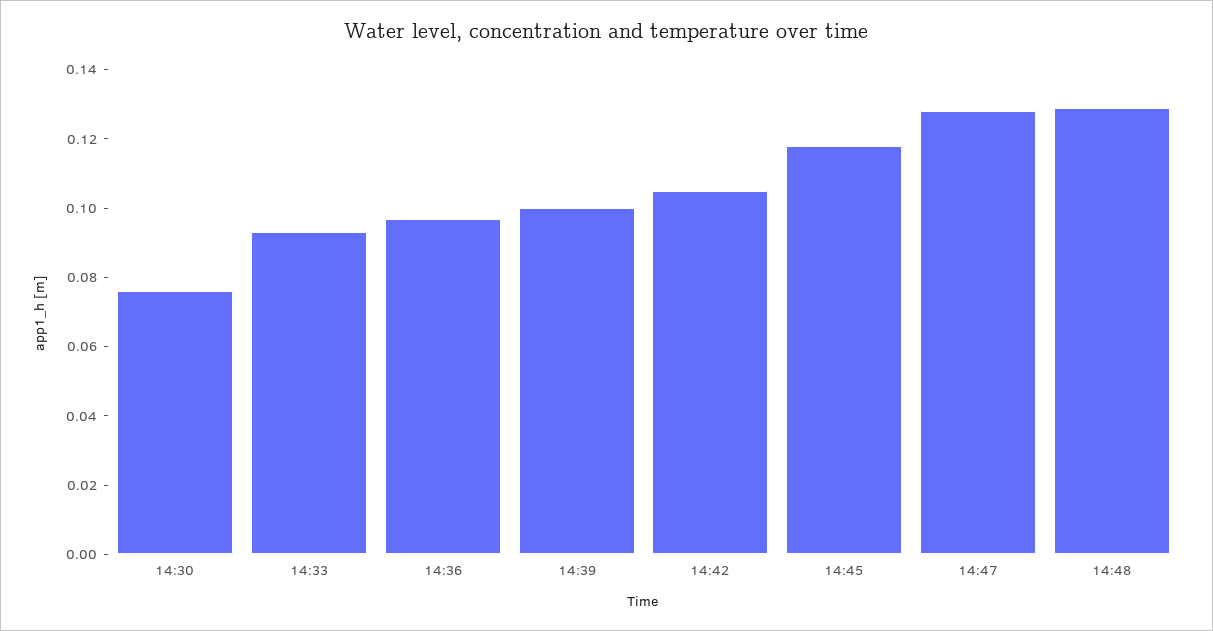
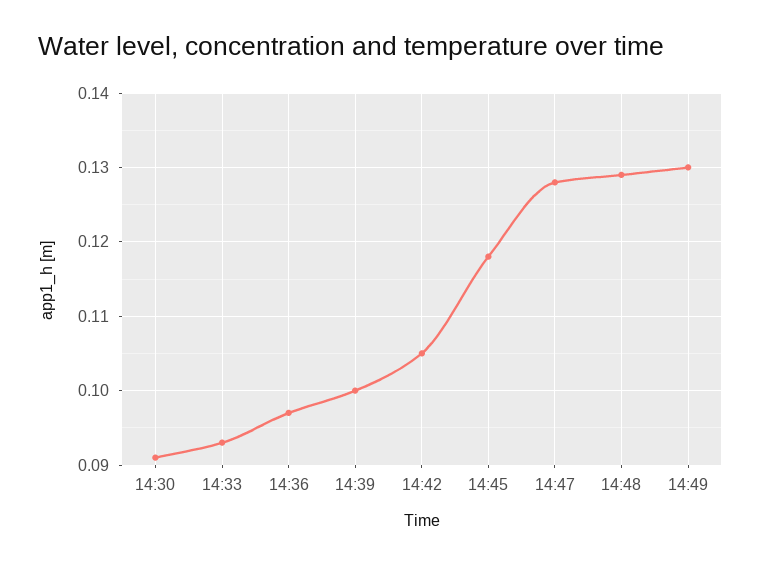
14:30: 0.075 -> 0.091
14:49: none -> 0.13

